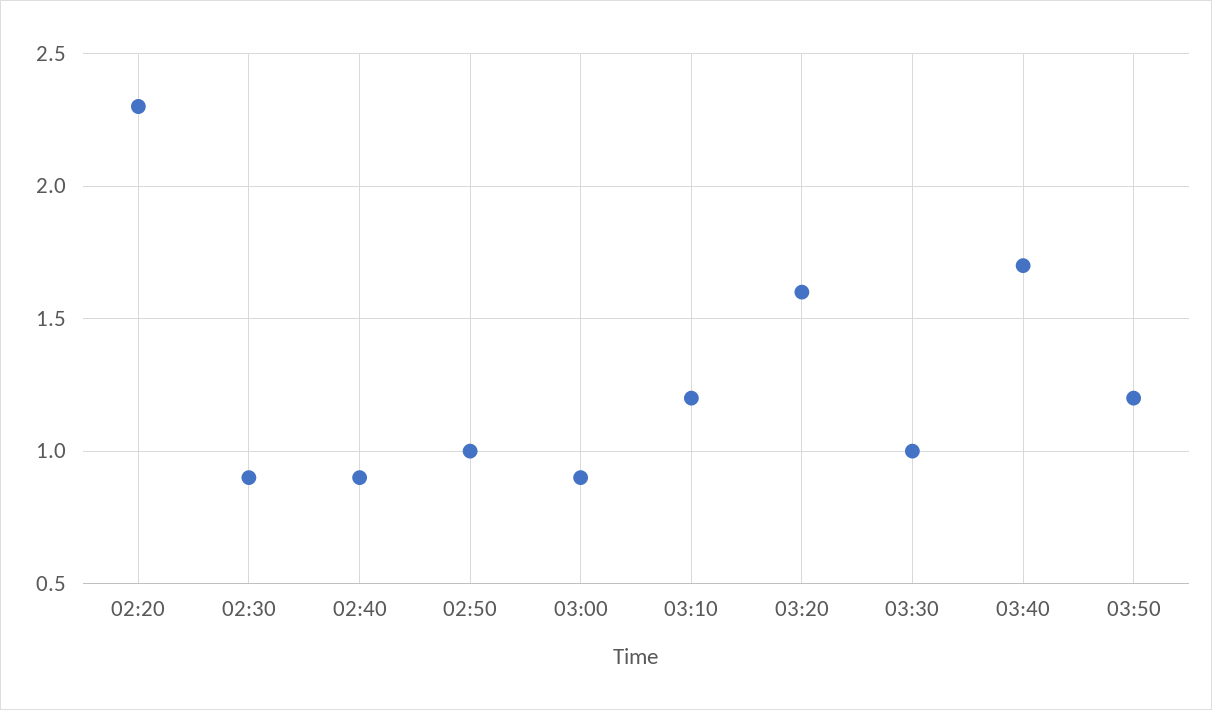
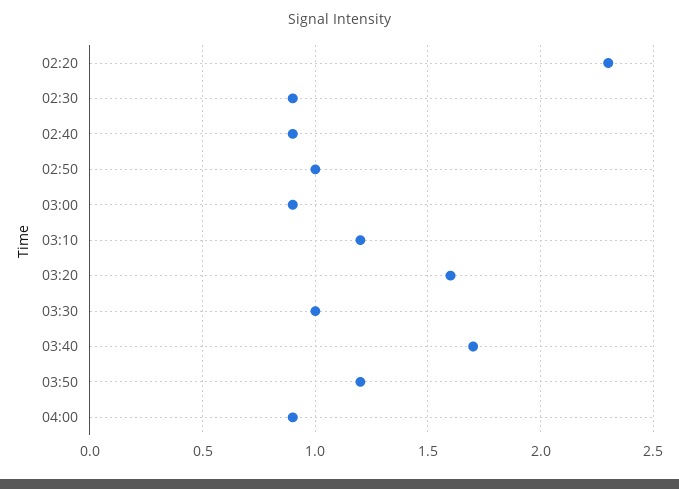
04:00: none -> 0.9

